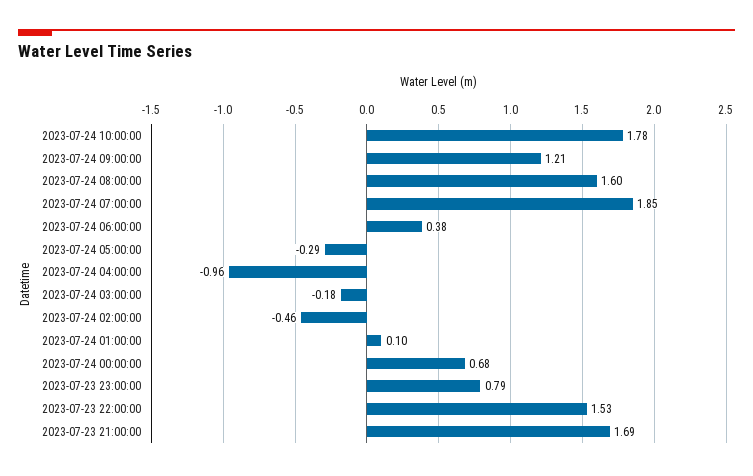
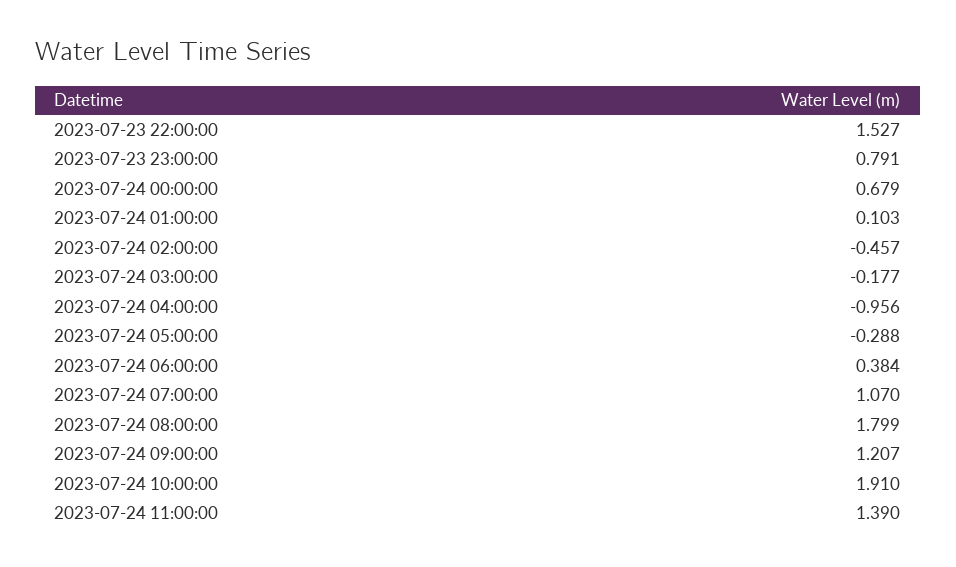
2023-07-24 10:00:00: 1.78 -> 1.91
2023-07-24 08:00:00: 1.6 -> 1.799
2023-07-24 07:00:00: 1.85 -> 1.07
2023-07-23 21:00:00: 1.69 -> none
2023-07-24 11:00:00: none -> 1.39

